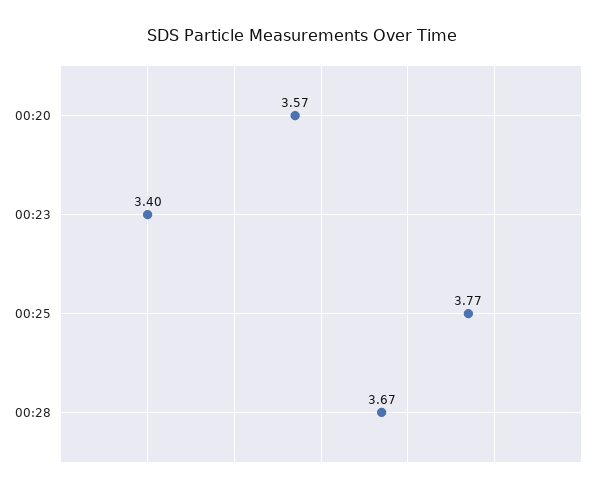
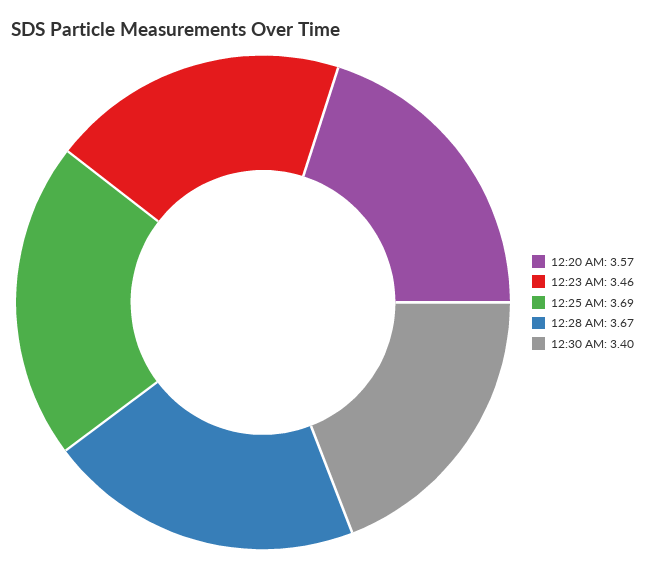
00:23: 3.4 -> 3.46
00:25: 3.77 -> 3.69
12:30 AM: none -> 3.4

